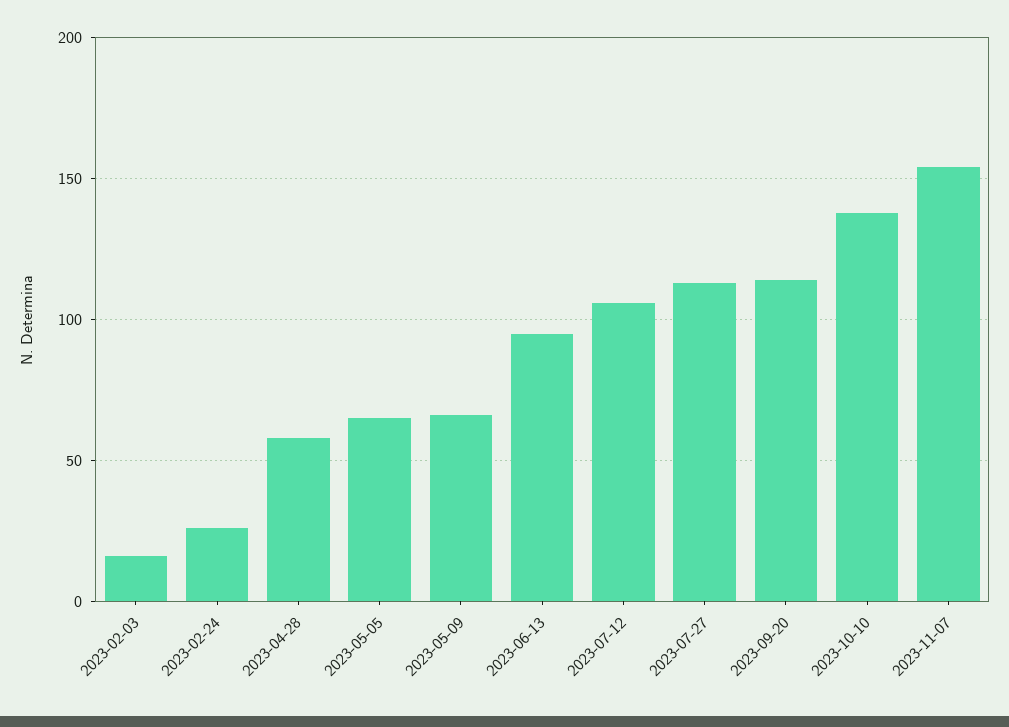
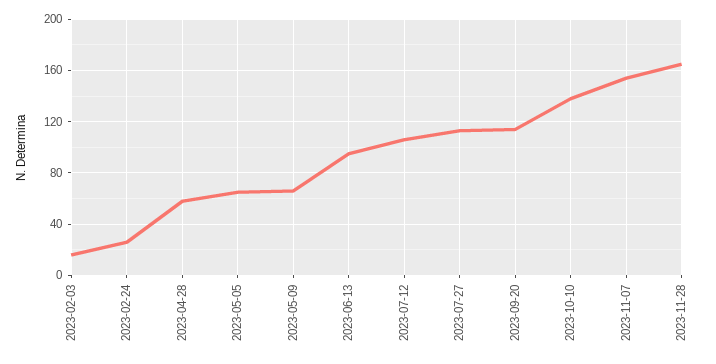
2023-11-28: none -> 165

